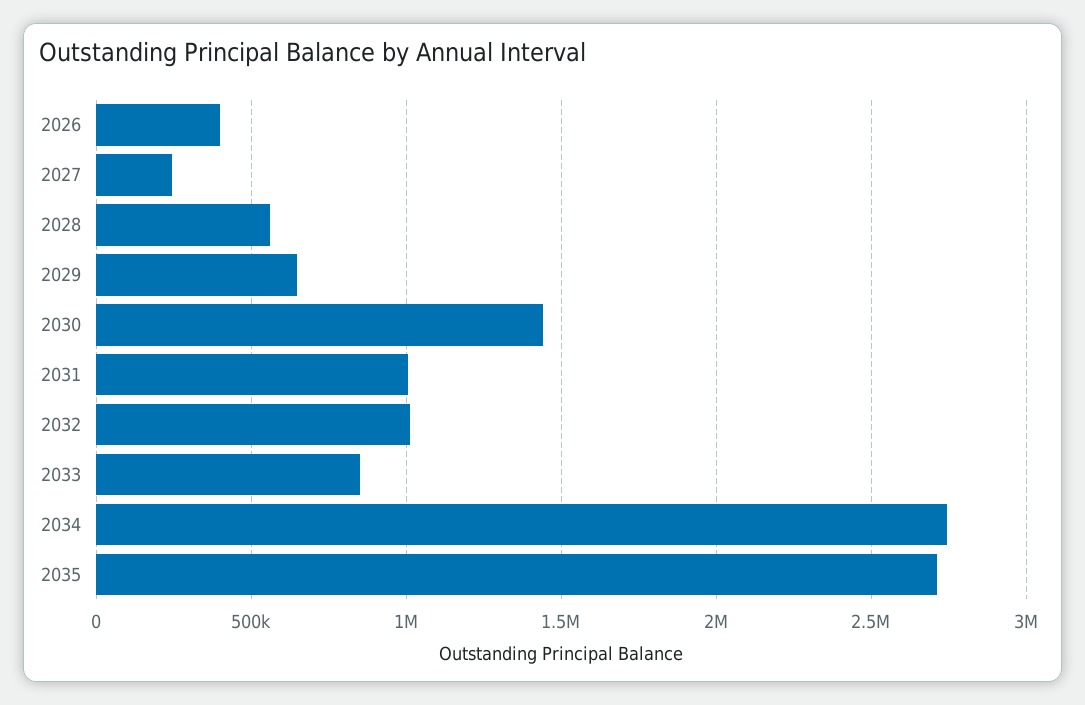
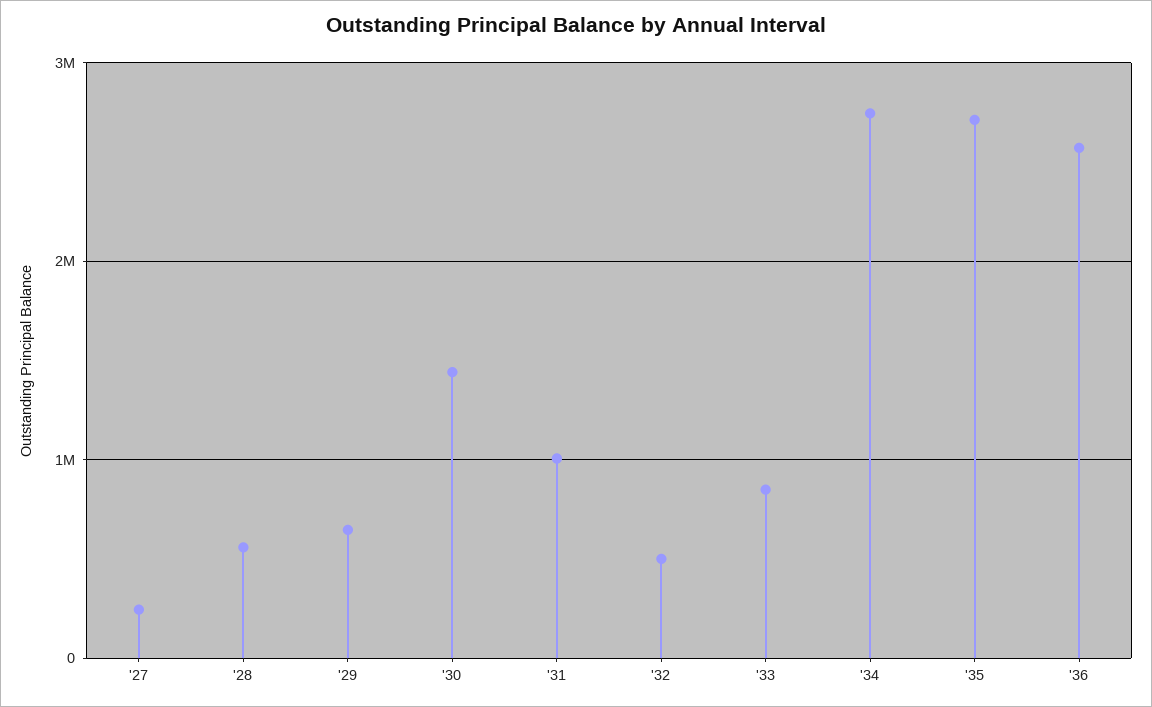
2026: 400000 -> none
2032: 1000000 -> 500000
'36: none -> 2600000

